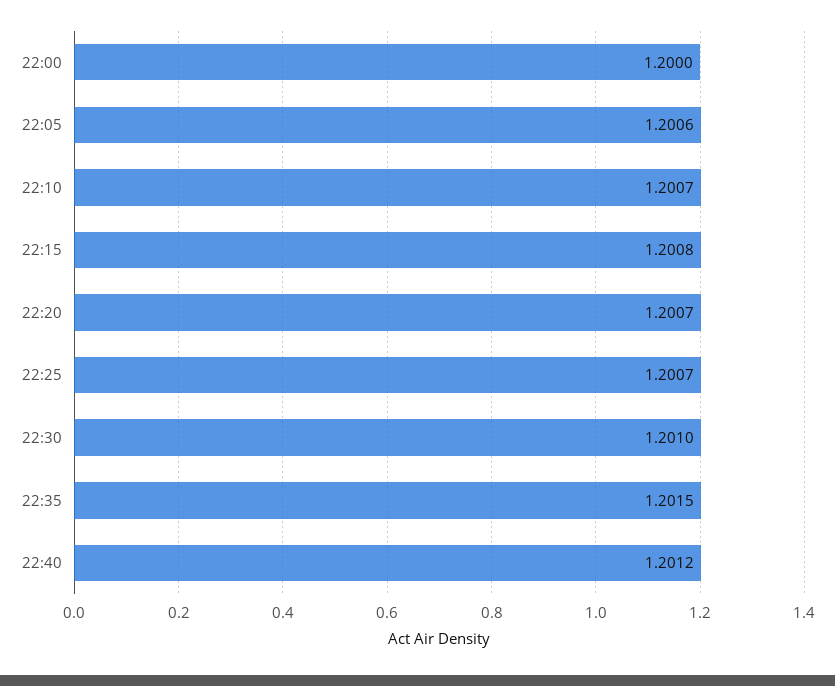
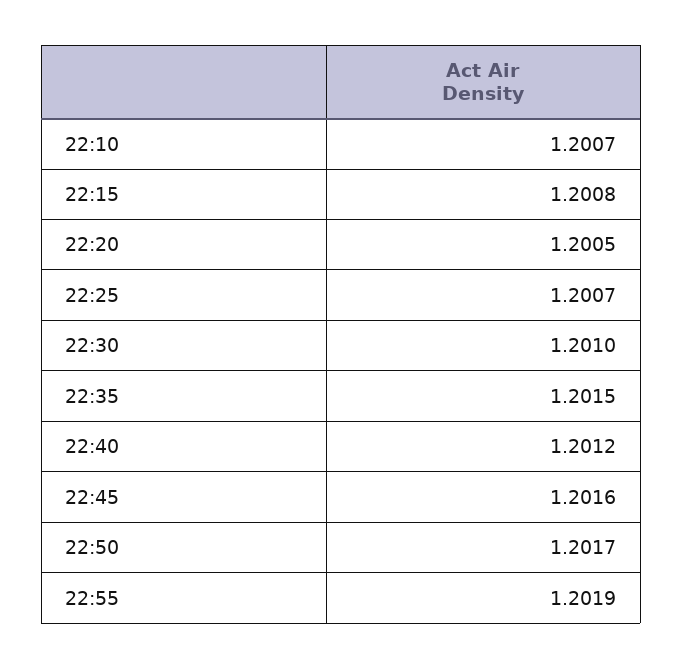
22:00: 1.2 -> none
22:05: 1.2006 -> none
22:20: 1.2007 -> 1.2005
22:45: none -> 1.2016
22:50: none -> 1.2017
22:55: none -> 1.2019

